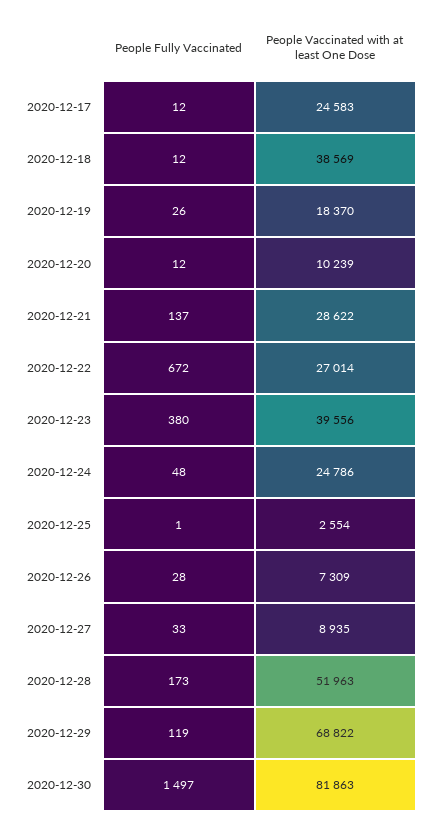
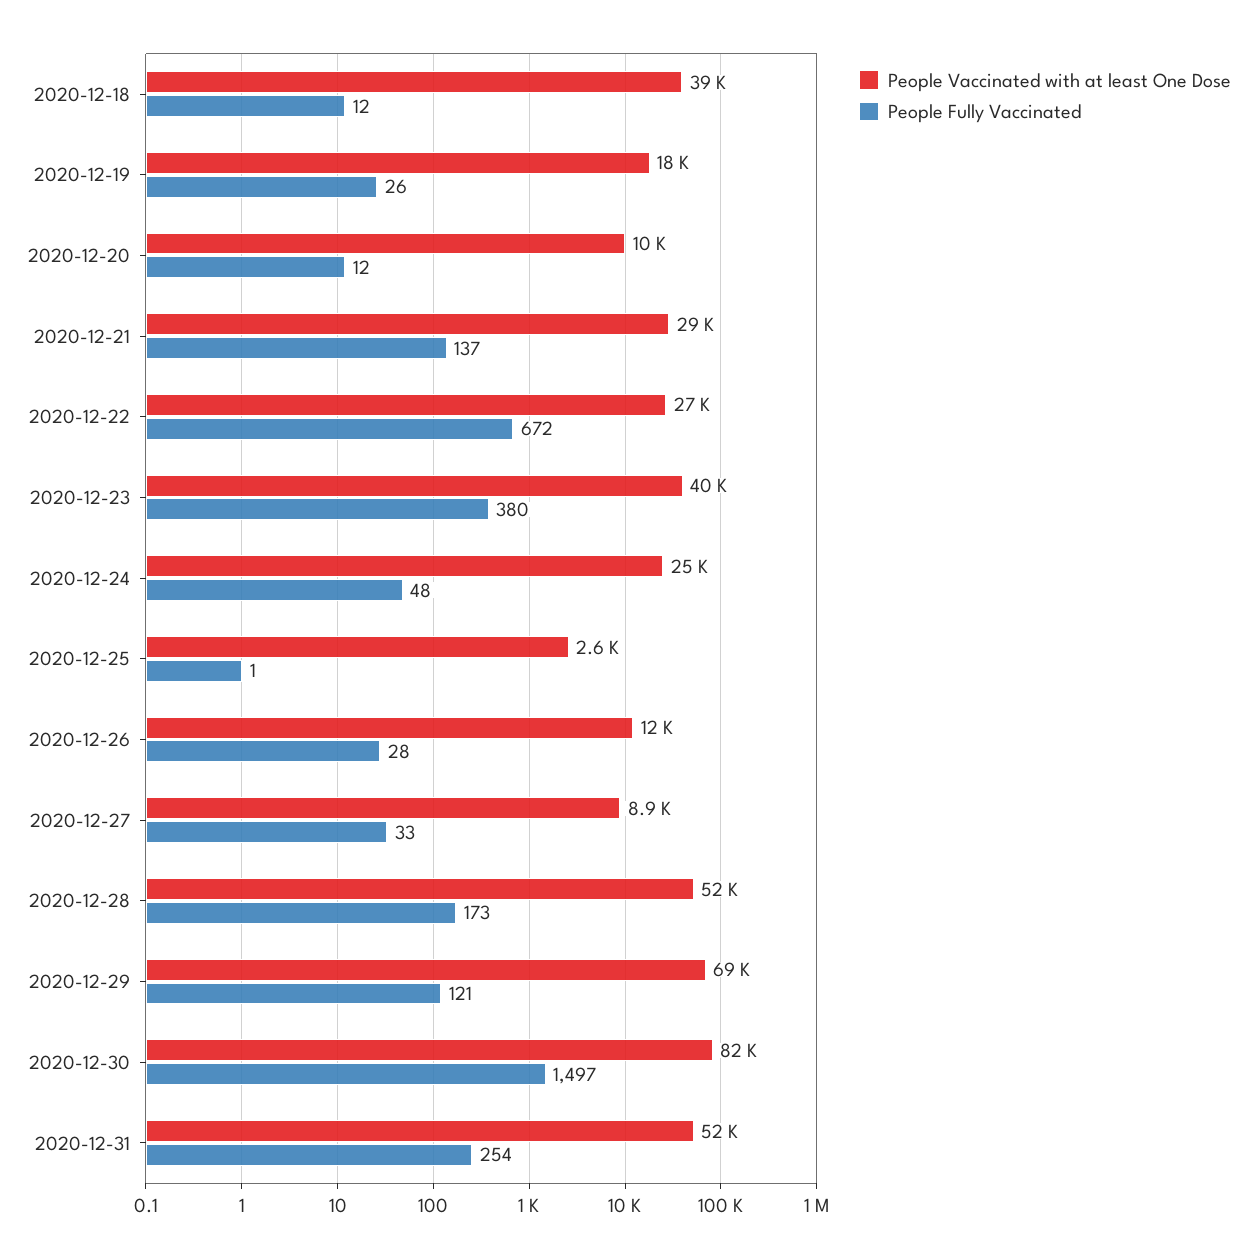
People Fully Vaccinated, 2020-12-17: 12 -> none
People Vaccinated with at least One Dose, 2020-12-17: 24583 -> none
People Vaccinated with at least One Dose, 2020-12-26: 7309 -> 12000
People Fully Vaccinated, 2020-12-29: 119 -> 121
People Vaccinated with at least One Dose, 2020-12-31: none -> 52000
People Fully Vaccinated, 2020-12-31: none -> 254

